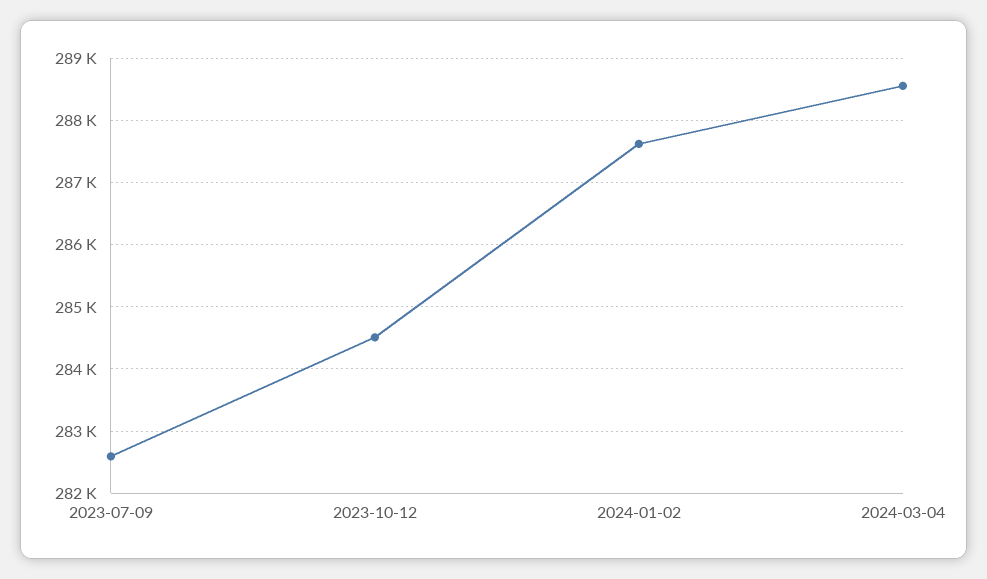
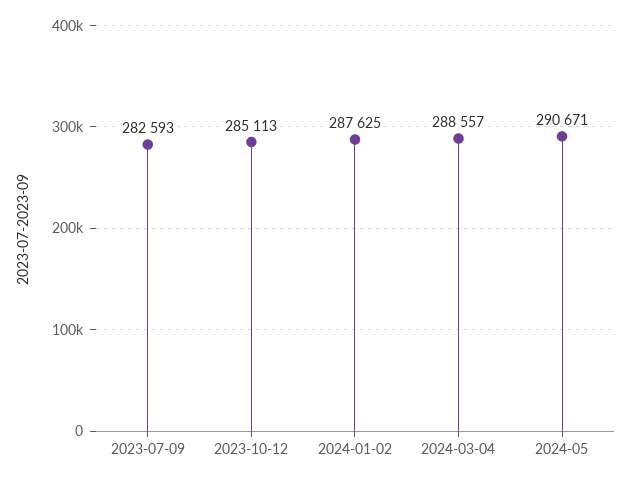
2023-10-12: 284500 -> 285113
2024-05: none -> 290671

